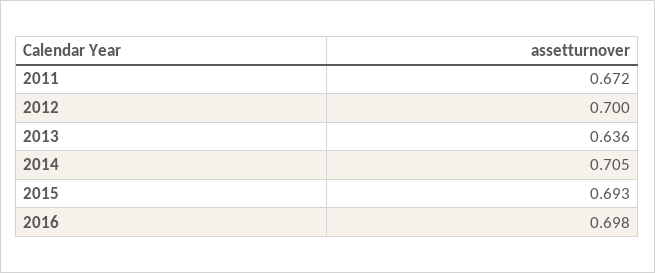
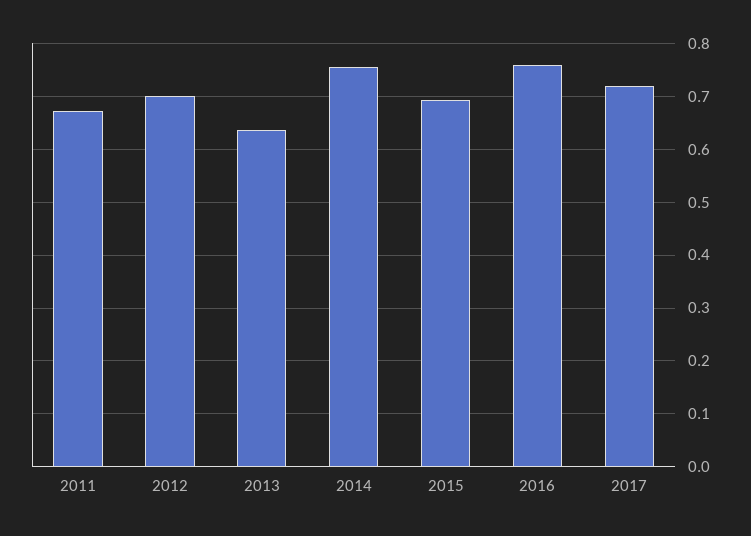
2014: 0.705 -> 0.76
2016: 0.698 -> 0.76
2017: none -> 0.72

